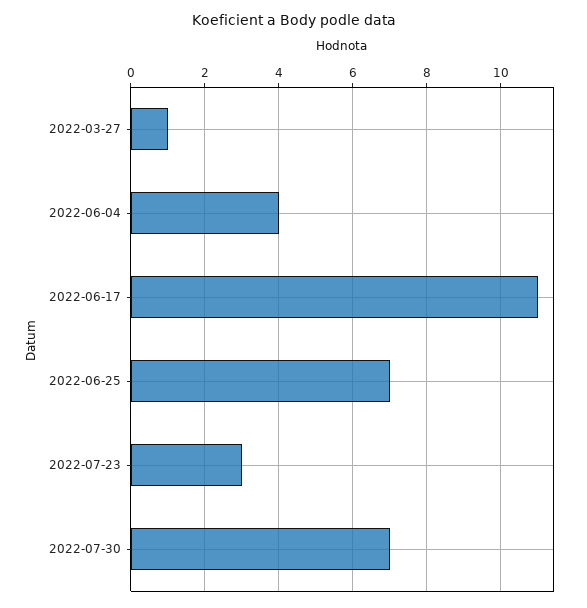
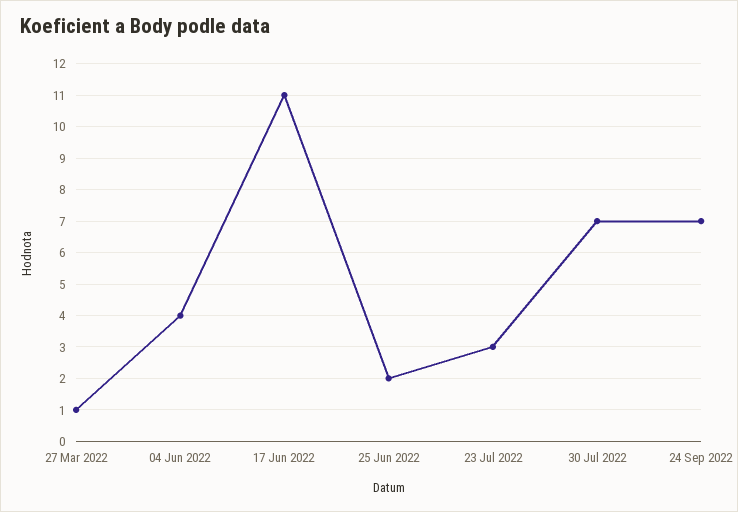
2022-06-25: 7 -> 2
24 Sep 2022: none -> 7

